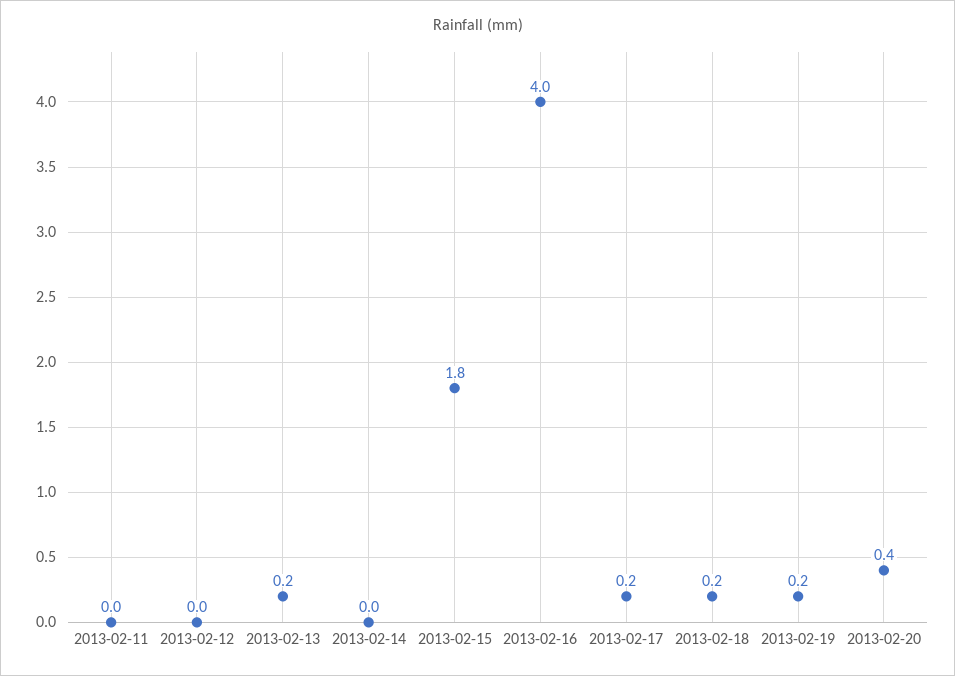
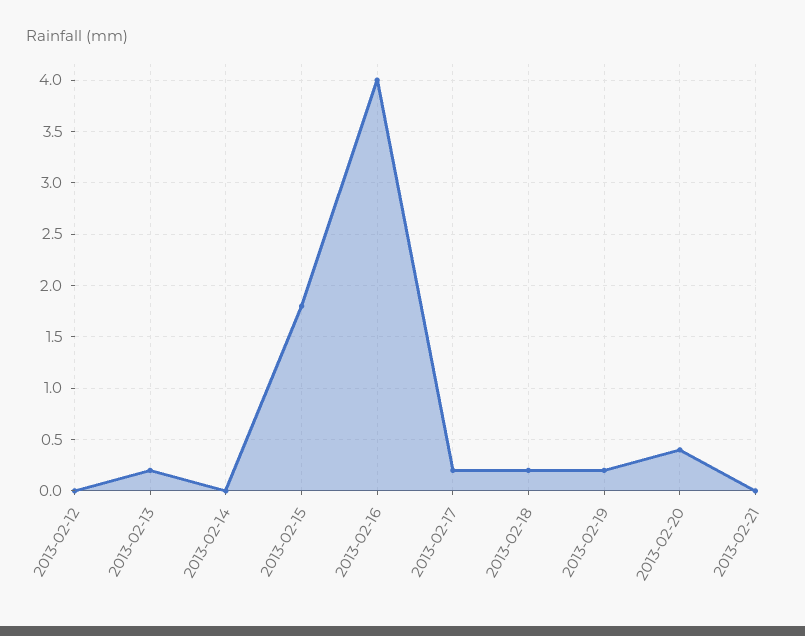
2013-02-11: 0 -> none
2013-02-21: none -> 0

